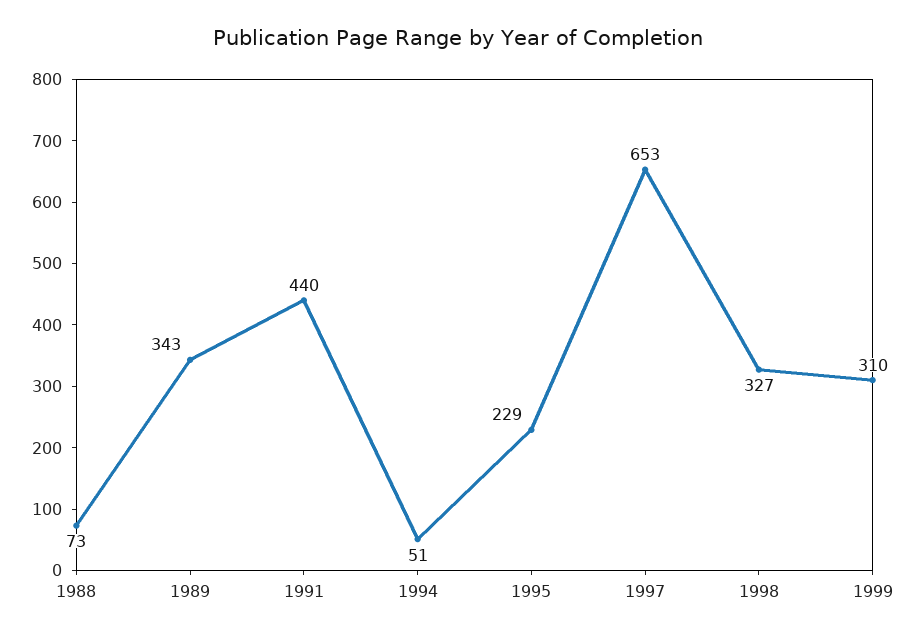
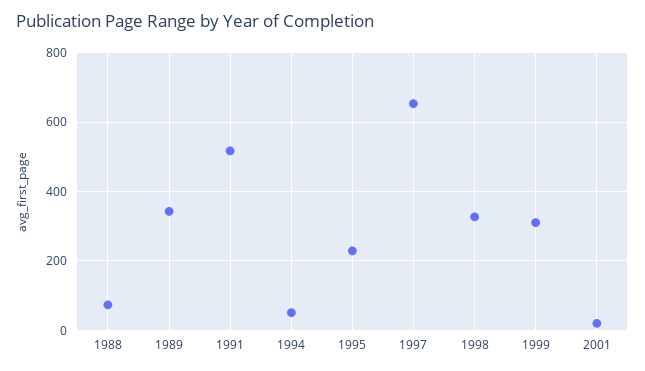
1991: 440 -> 520
2001: none -> 20

